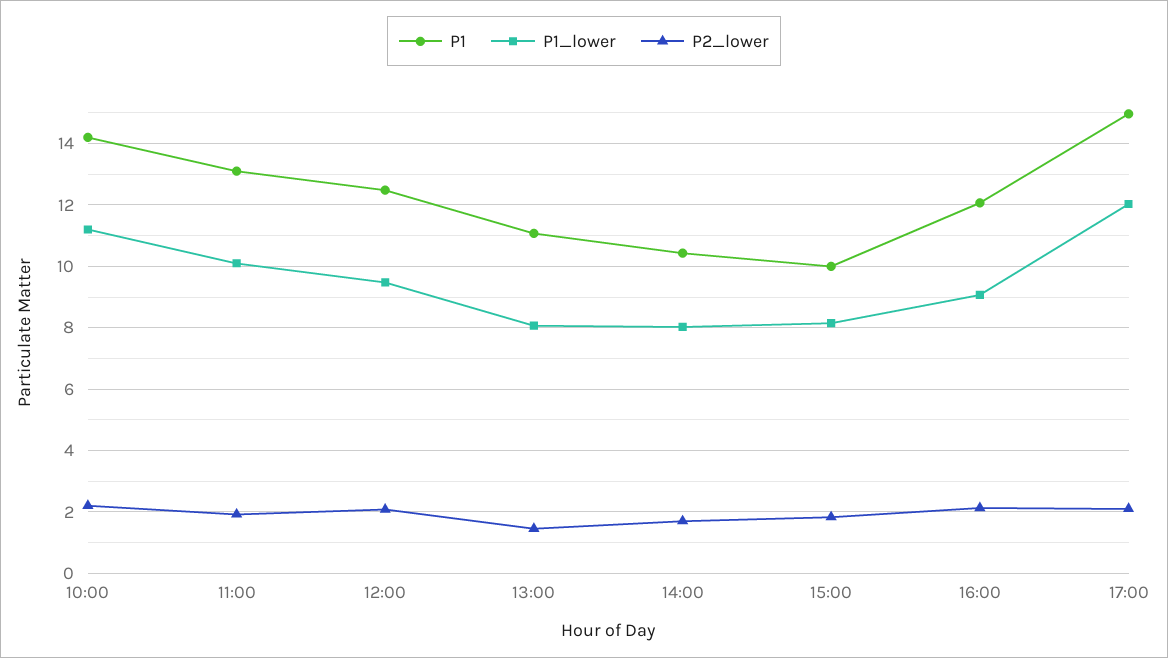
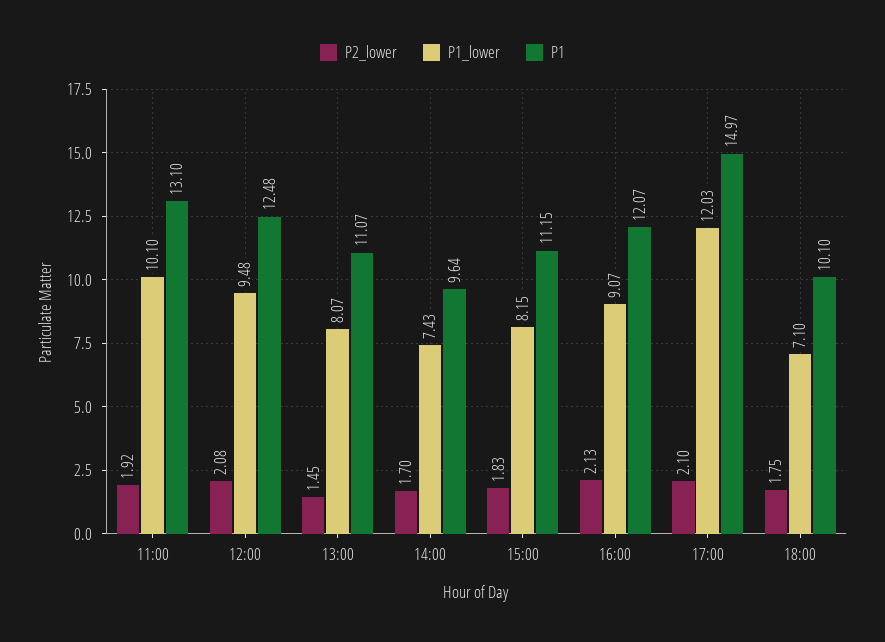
P1, 10:00: 14.2 -> none
P1_lower, 10:00: 11.2 -> none
P2_lower, 10:00: 2.2 -> none
P1, 14:00: 10.4 -> 9.64
P1_lower, 14:00: 8 -> 7.43
P1, 15:00: 10 -> 11.15
P2_lower, 18:00: none -> 1.75
P1_lower, 18:00: none -> 7.1
P1, 18:00: none -> 10.1

